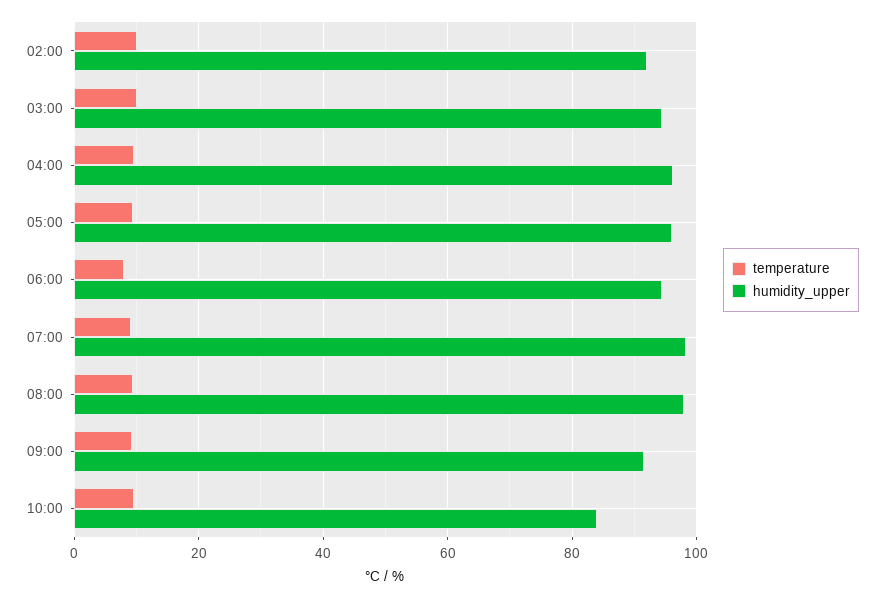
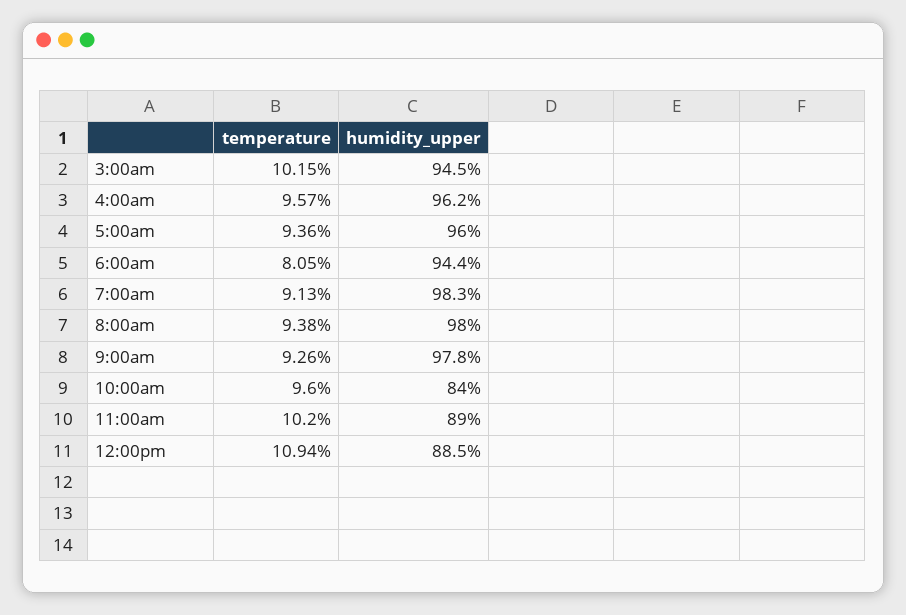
temperature, 02:00: 10 -> none
humidity_upper, 02:00: 92 -> none
humidity_upper, 09:00: 92 -> 97.8
temperature, 11:00am: none -> 10.2
humidity_upper, 11:00am: none -> 89
temperature, 12:00pm: none -> 10.94
humidity_upper, 12:00pm: none -> 88.5

